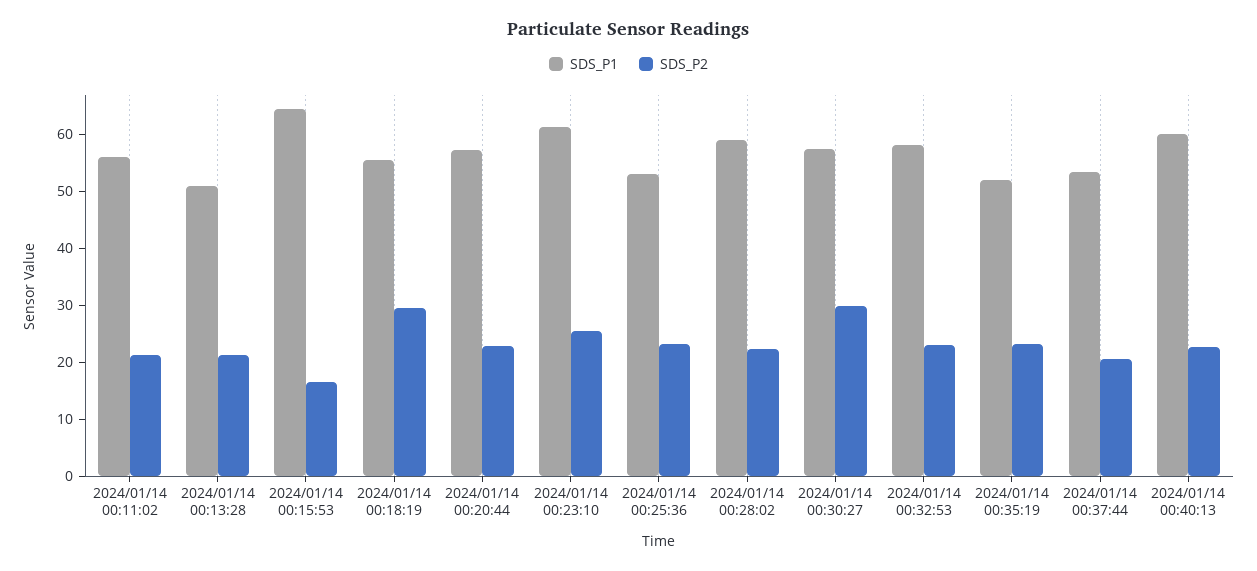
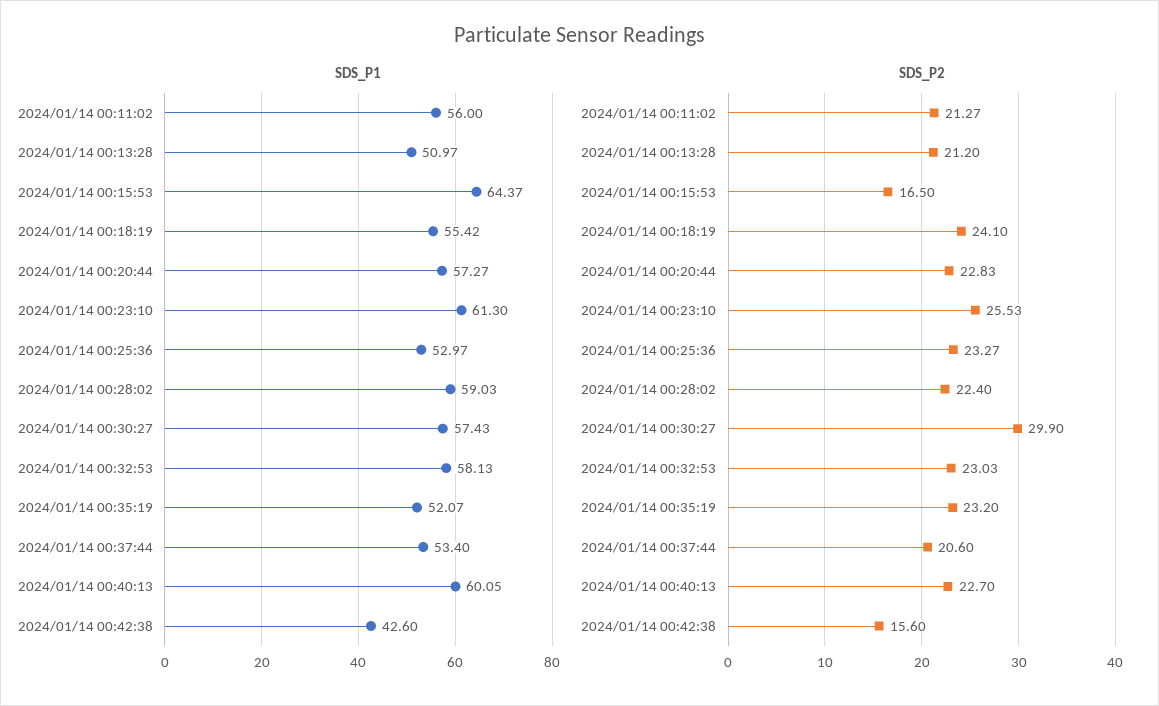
SDS_P2, 2024/01/14 00:18:19: 30 -> 24.1
SDS_P1, 2024/01/14 00:42:38: none -> 42.6
SDS_P2, 2024/01/14 00:42:38: none -> 15.6

